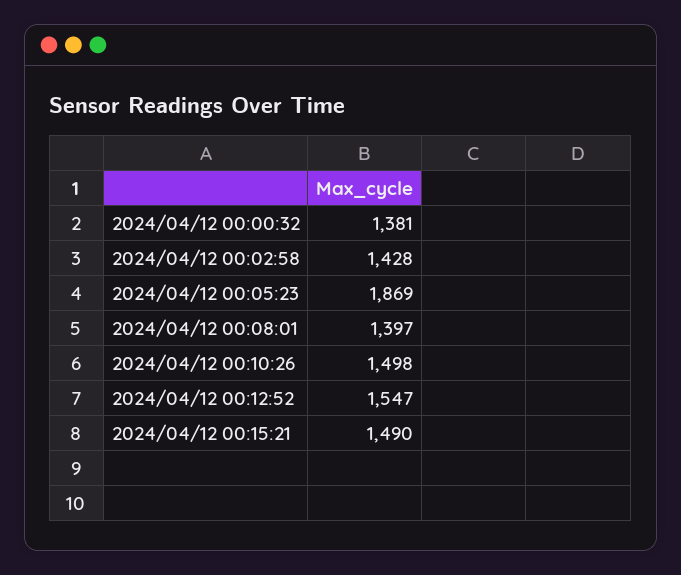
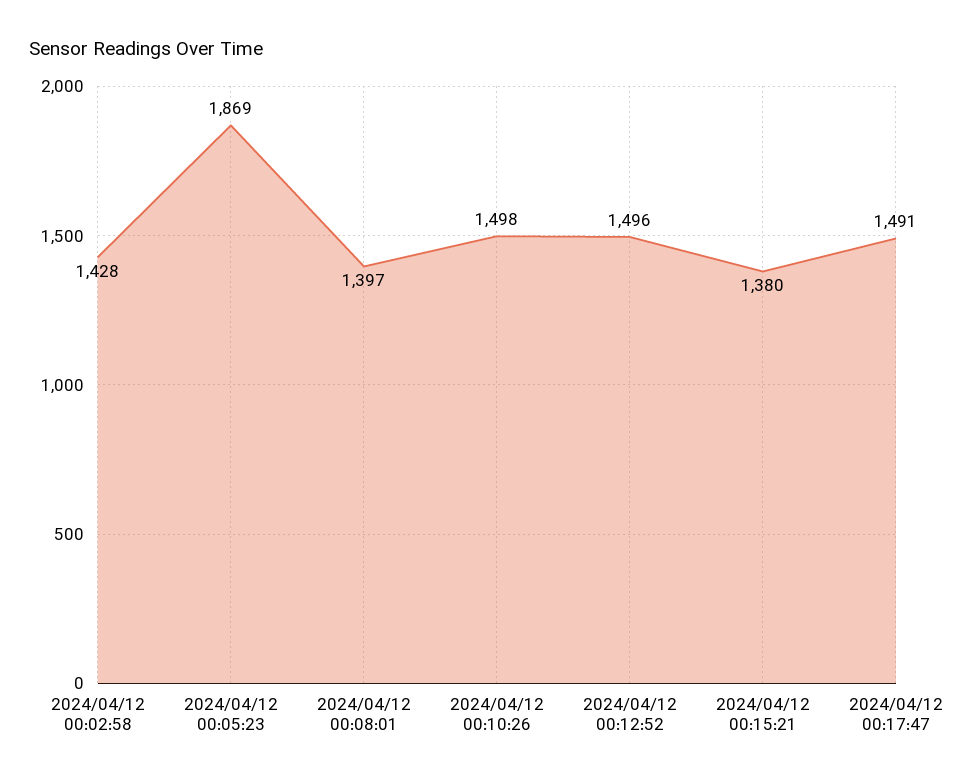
2024/04/12 00:00:32: 1381 -> none
2024/04/12 00:12:52: 1547 -> 1496
2024/04/12 00:15:21: 1490 -> 1380
2024/04/12 00:17:47: none -> 1491

